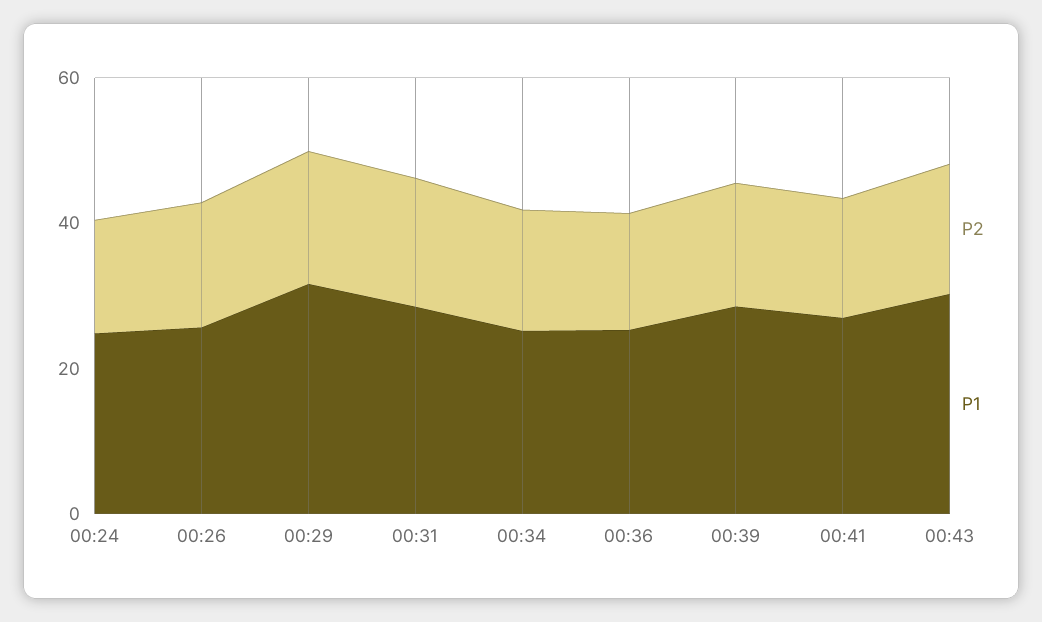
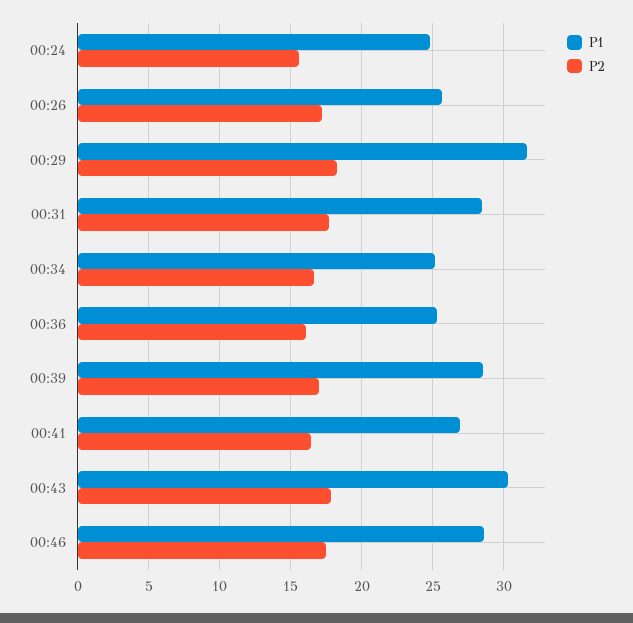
P1, 00:46: none -> 28.5
P2, 00:46: none -> 17.5

